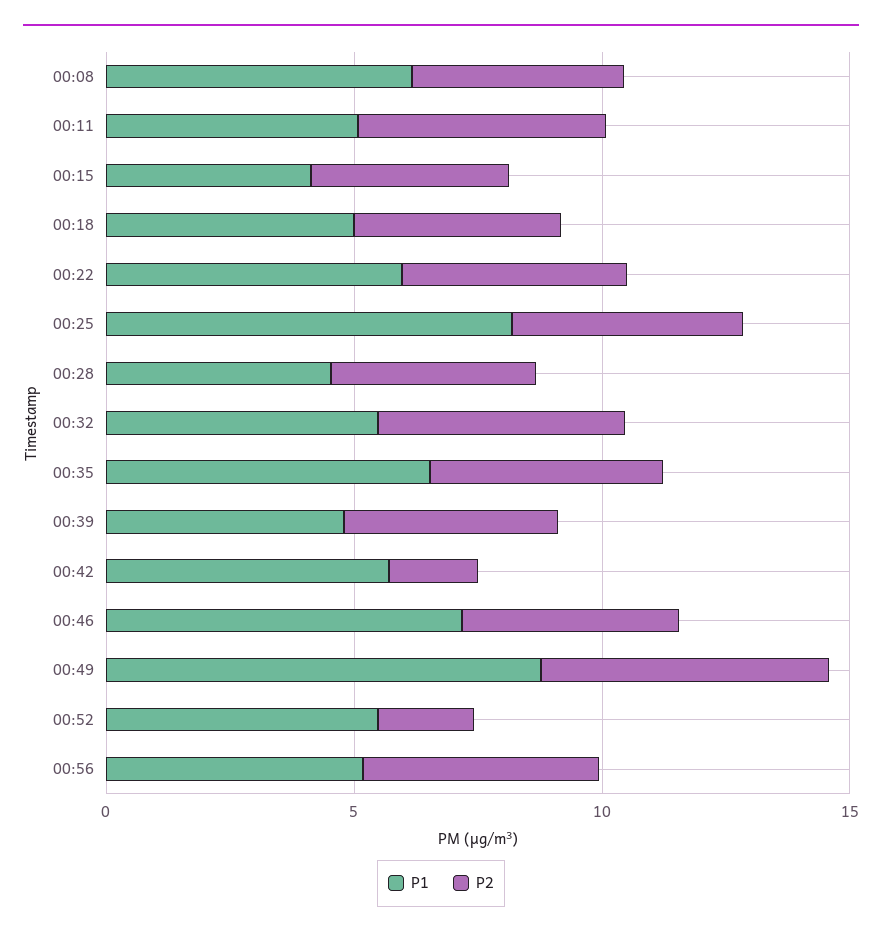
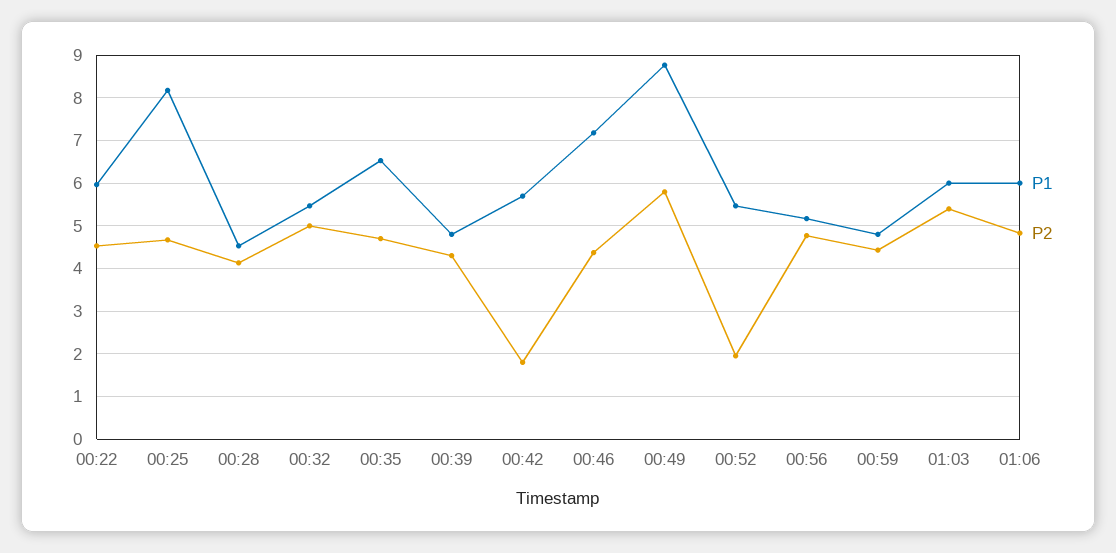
P1, 00:08: 6 -> none
P2, 00:08: 4 -> none
P1, 00:11: 5 -> none
P2, 00:11: 5 -> none
P1, 00:15: 4 -> none
P2, 00:15: 4 -> none
P1, 00:18: 5 -> none
P2, 00:18: 4 -> none
P1, 00:59: none -> 4.8
P2, 00:59: none -> 4.4
P1, 01:03: none -> 6
P2, 01:03: none -> 5.4
P1, 01:06: none -> 6
P2, 01:06: none -> 4.8

